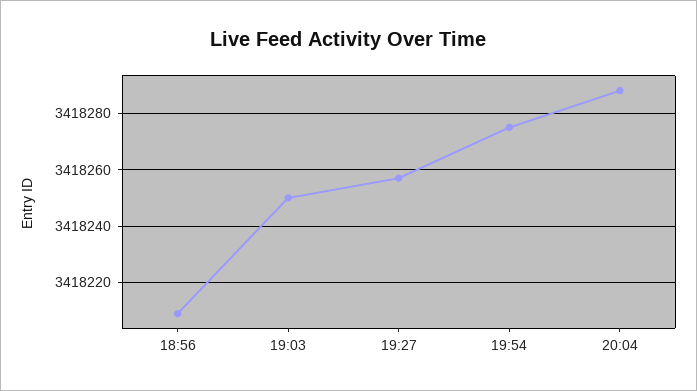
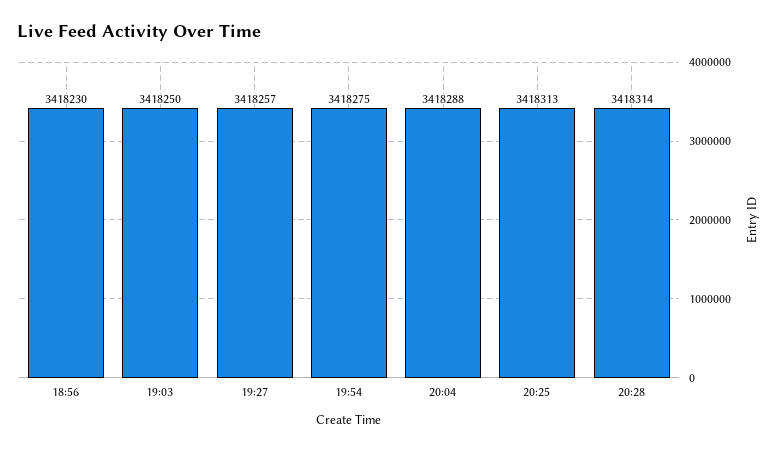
18:56: 3418210 -> 3418230
20:25: none -> 3418313
20:28: none -> 3418314

